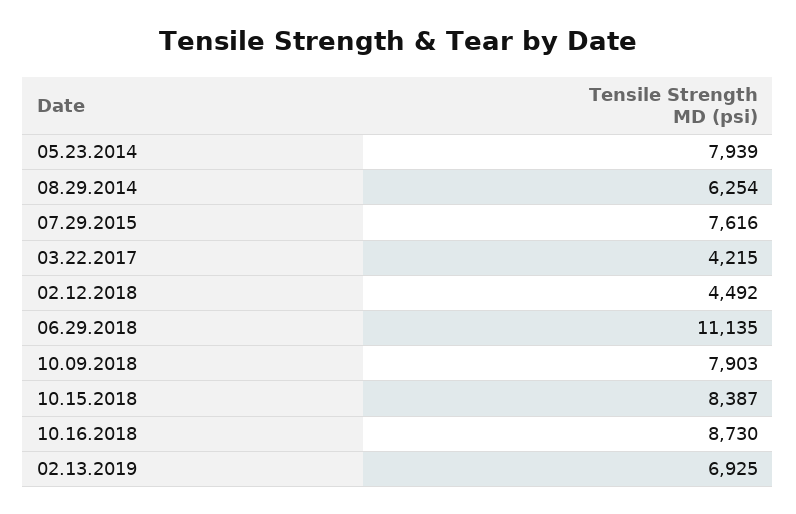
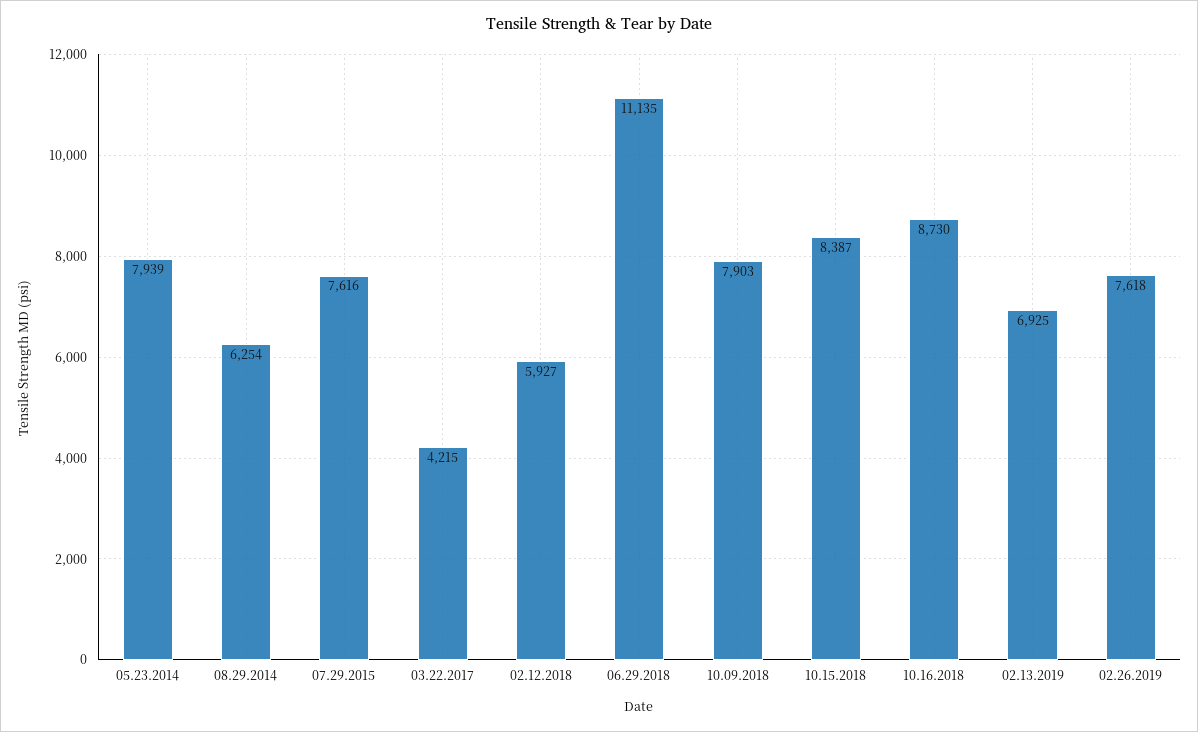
02.12.2018: 4492 -> 5927
02.26.2019: none -> 7618

